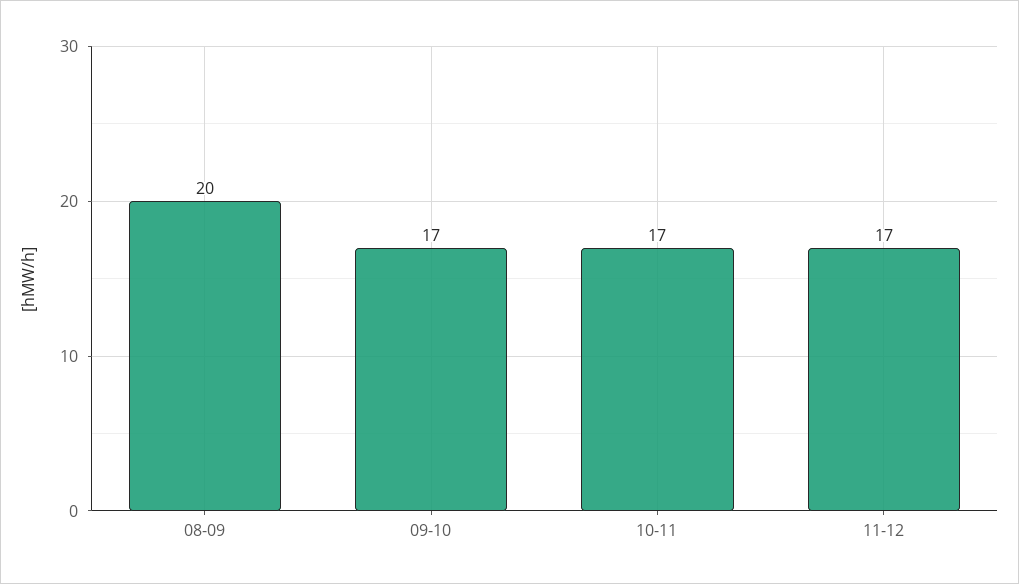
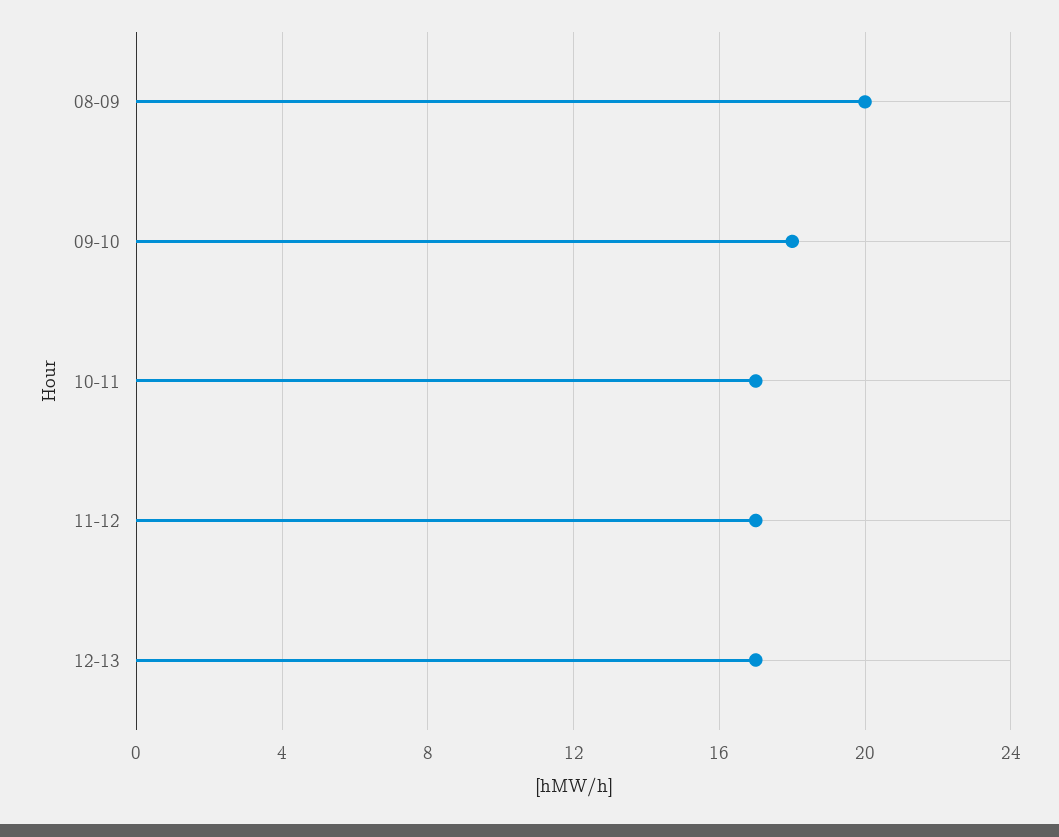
09-10: 17 -> 18
12-13: none -> 17

